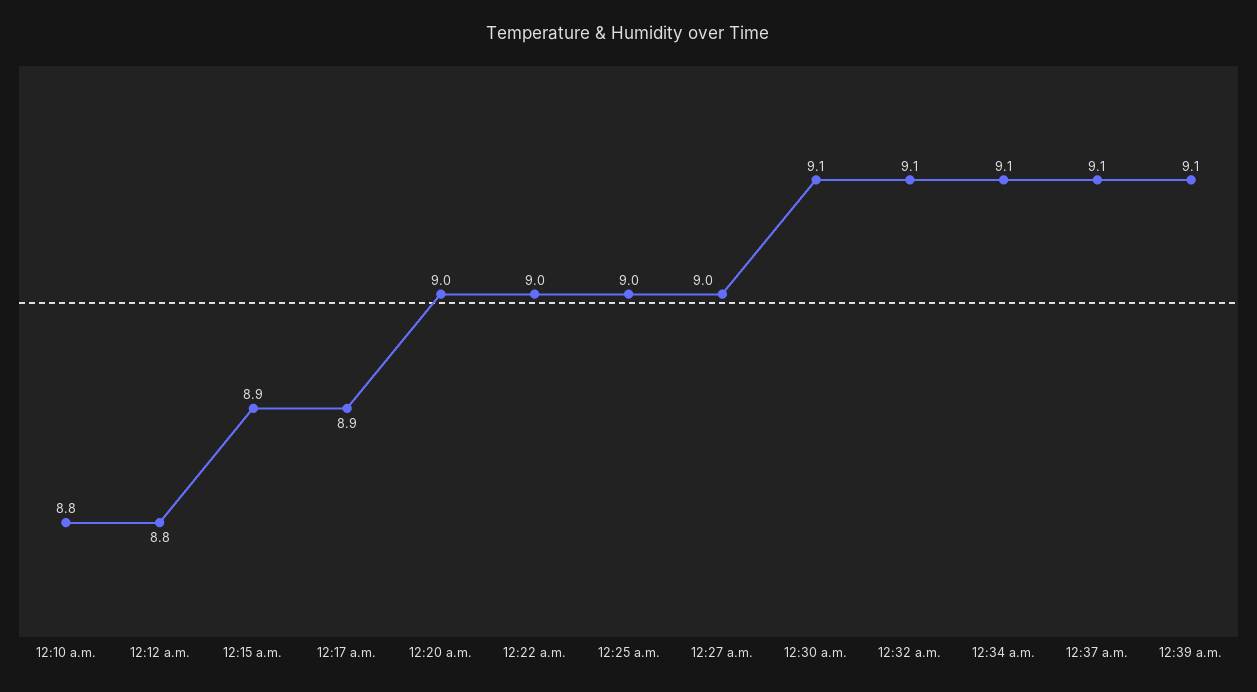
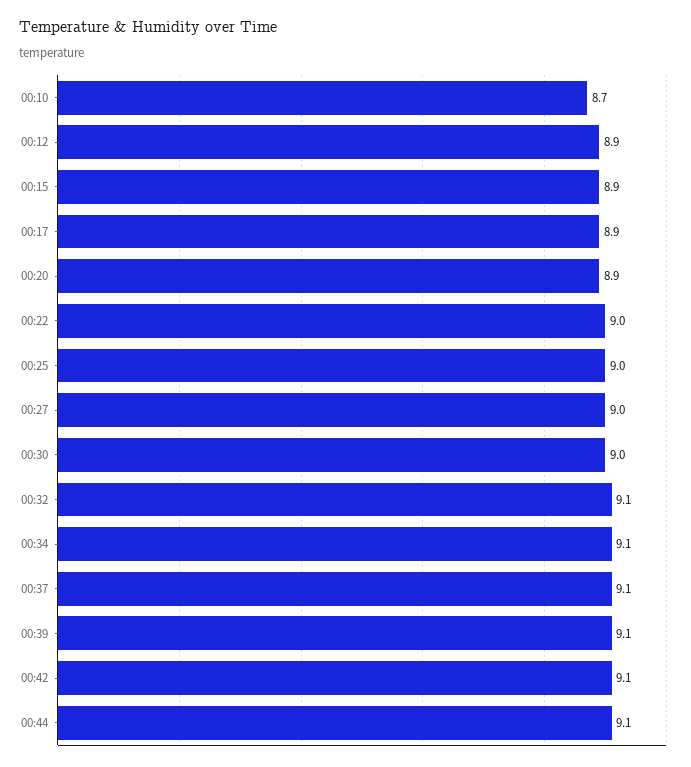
12:10 a.m.: 8.8 -> 8.7
12:12 a.m.: 8.8 -> 8.9
12:20 a.m.: 9 -> 8.9
12:30 a.m.: 9.1 -> 9
00:42: none -> 9.1
00:44: none -> 9.1

